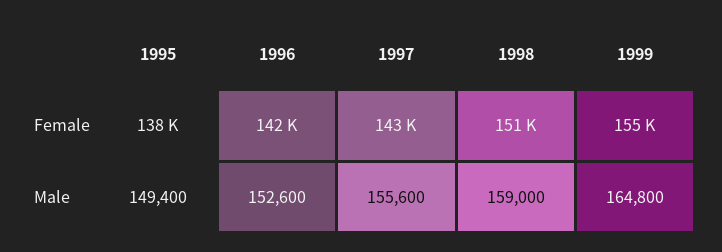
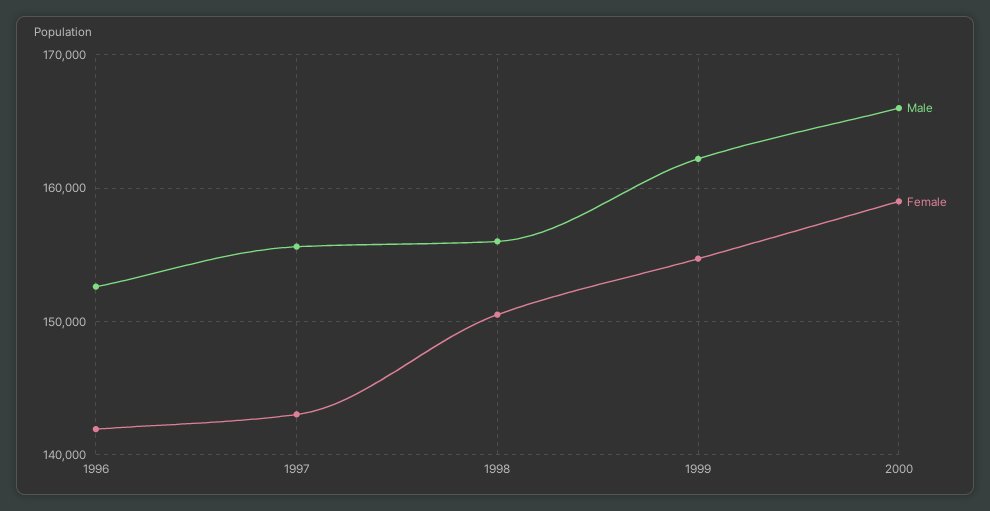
Female, 1995: 138000 -> none
Male, 1995: 149400 -> none
Male, 1998: 159000 -> 156000
Male, 1999: 164800 -> 162000
Male, 2000: none -> 166000
Female, 2000: none -> 159000

